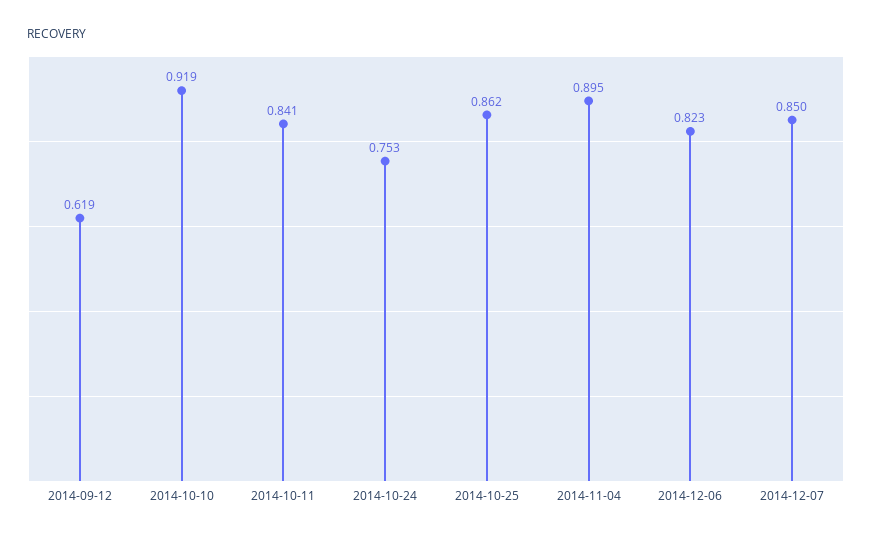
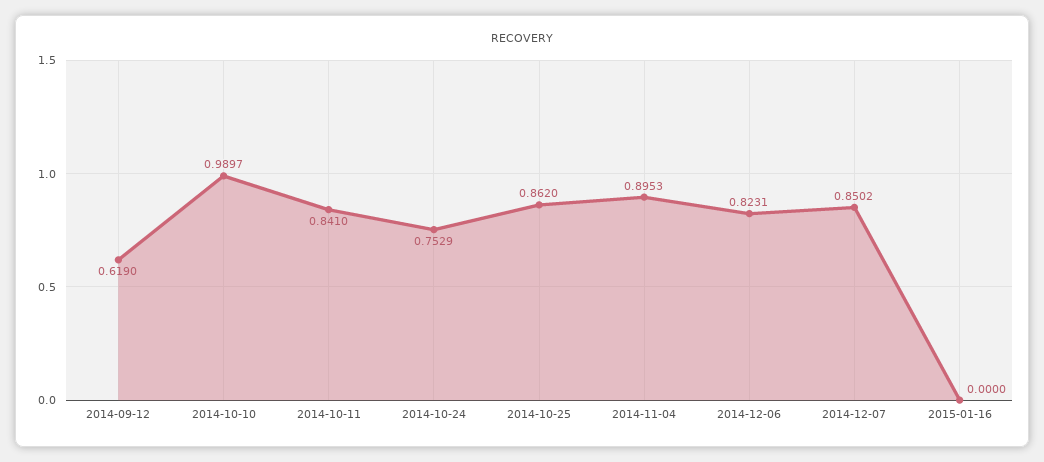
2014-10-10: 0.919 -> 0.9897
2015-01-16: none -> 0

